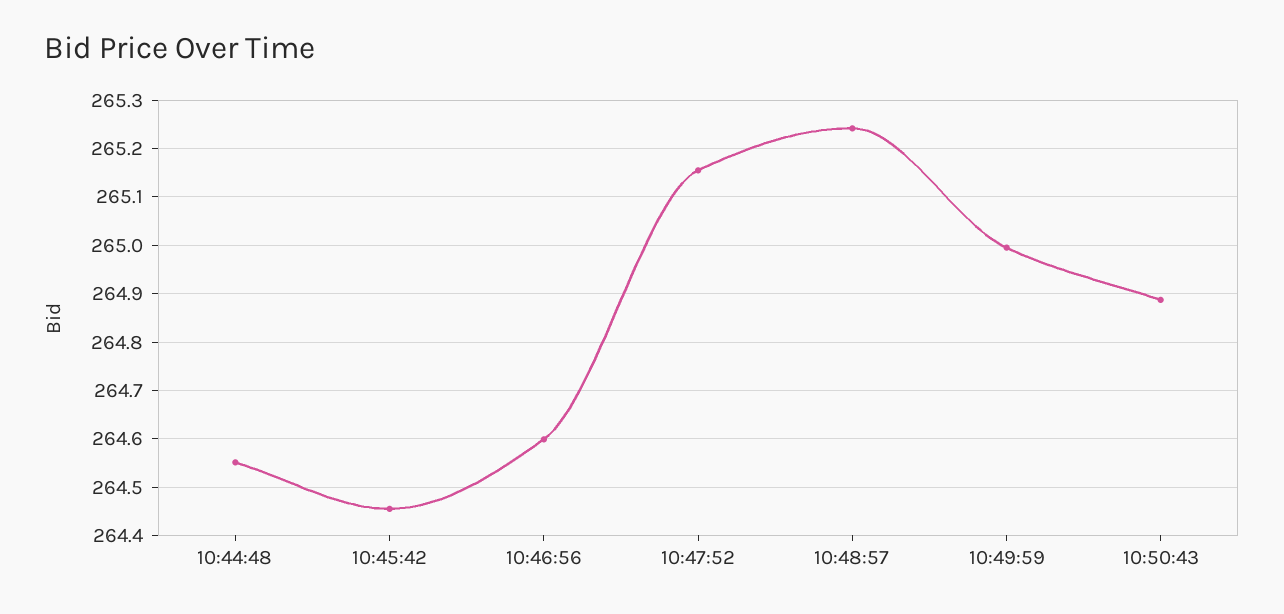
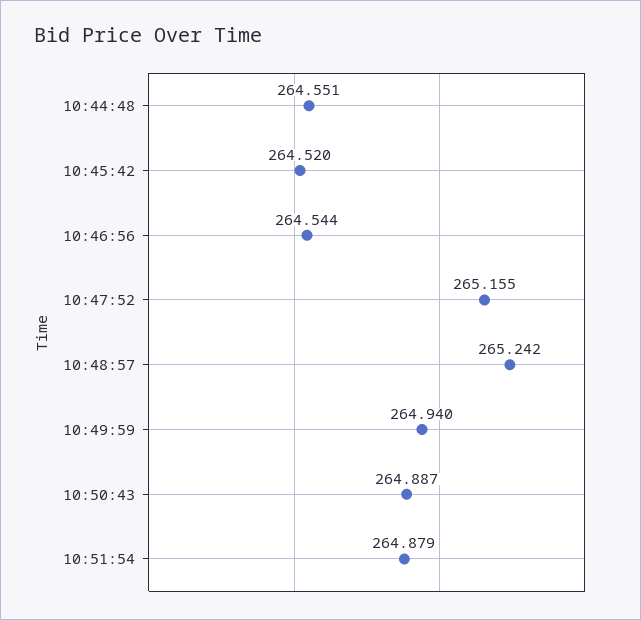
10:45:42: 264.46 -> 264.52
10:46:56: 264.6 -> 264.544
10:49:59: 265 -> 264.94
10:51:54: none -> 264.879

